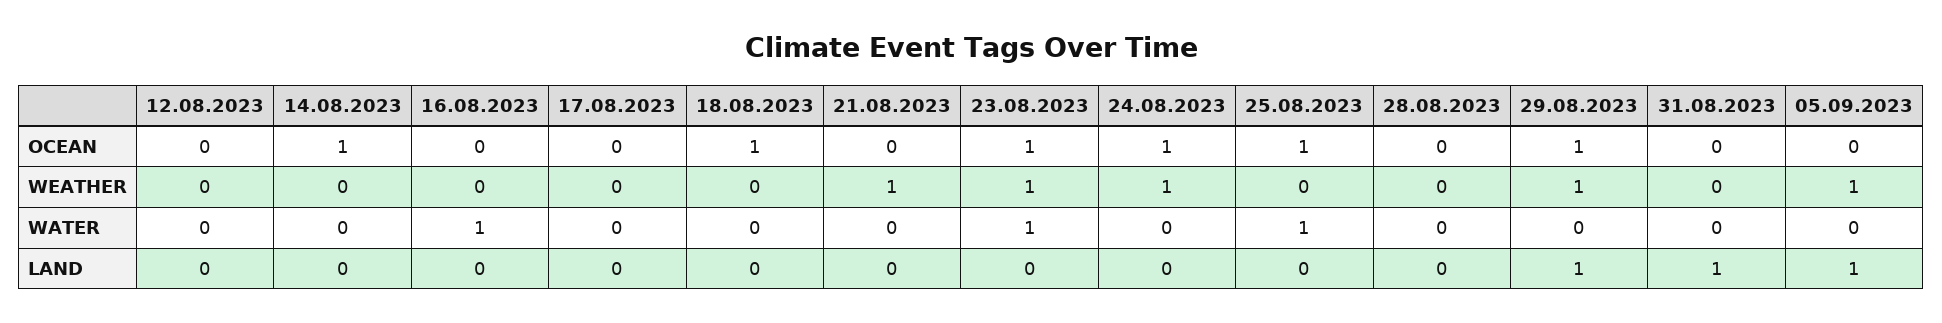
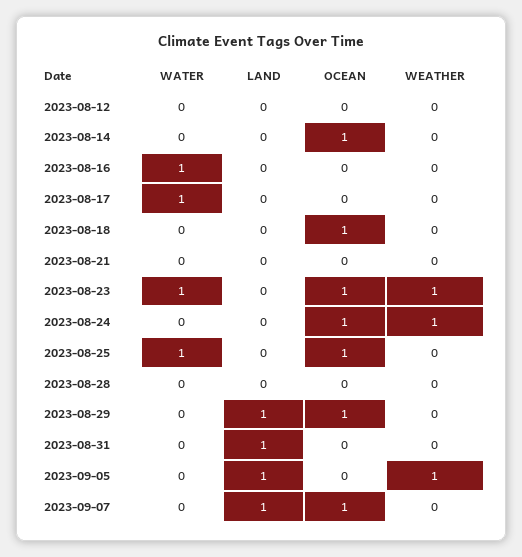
21.08.2023, WEATHER: 1 -> 0
29.08.2023, WEATHER: 1 -> 0
17.08.2023, WATER: 0 -> 1
2023-09-07, WATER: none -> 0
2023-09-07, LAND: none -> 1
2023-09-07, OCEAN: none -> 1
2023-09-07, WEATHER: none -> 0

